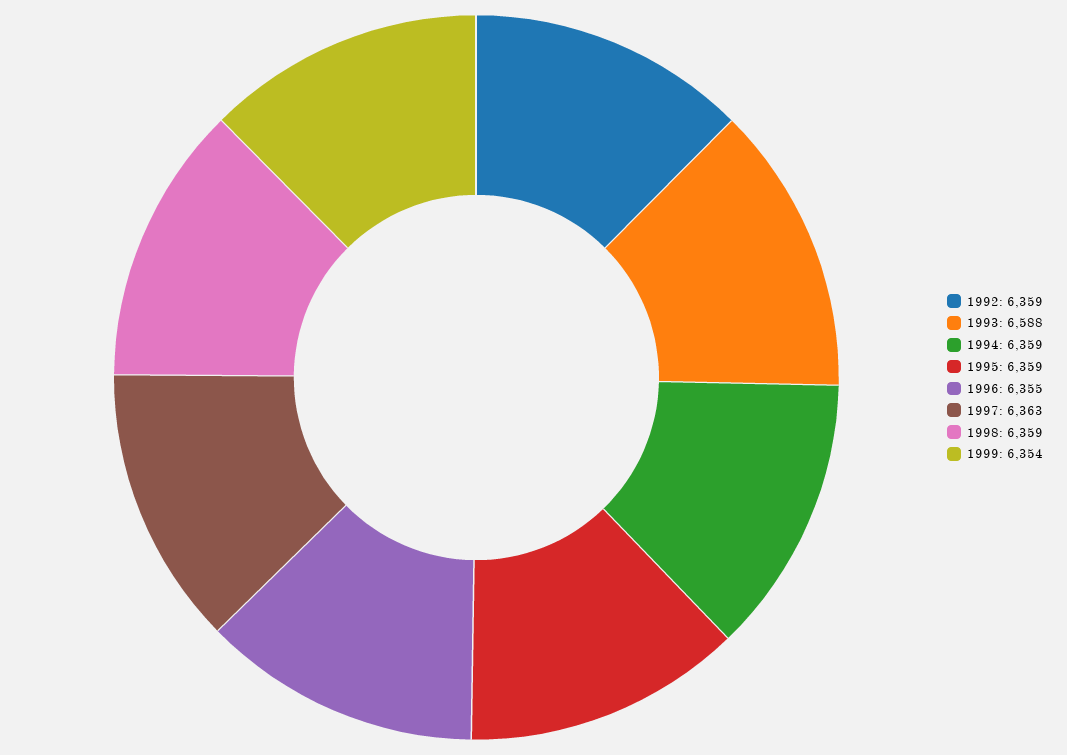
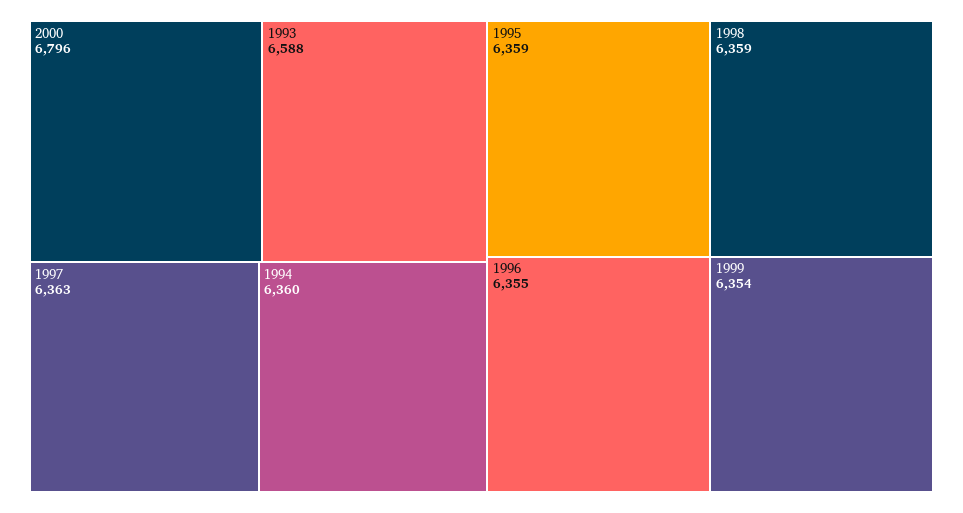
1992: 6359 -> none
1994: 6359 -> 6360
2000: none -> 6796

